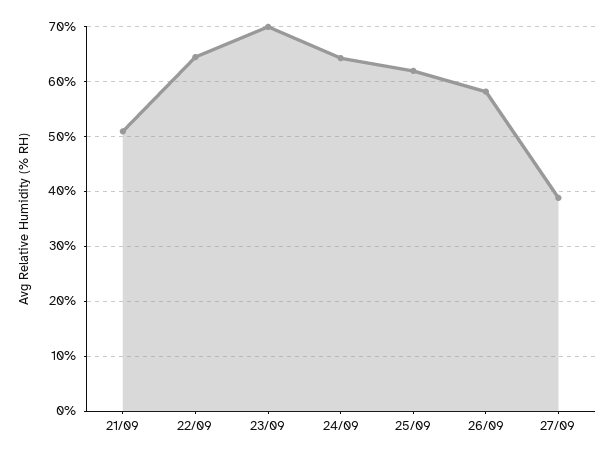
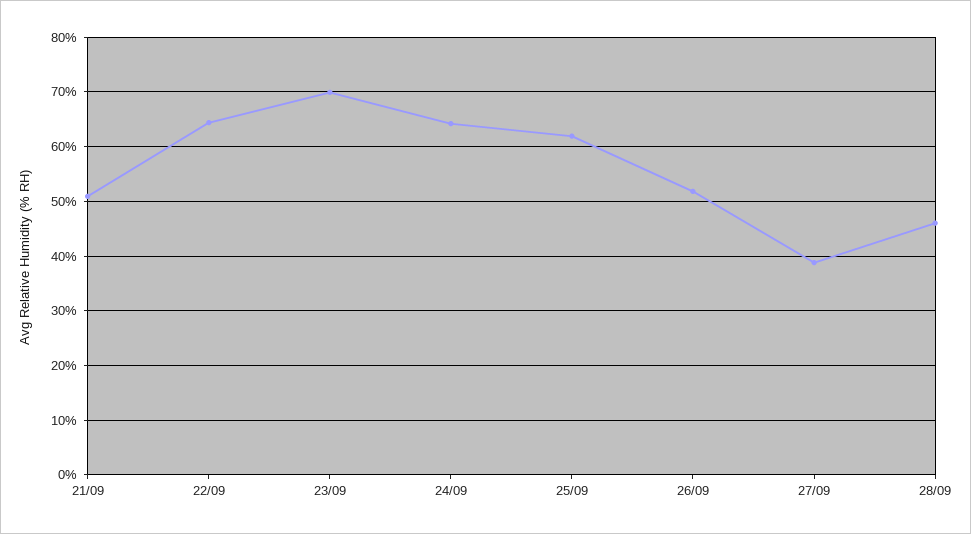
26/09: 58 -> 52
28/09: none -> 46

